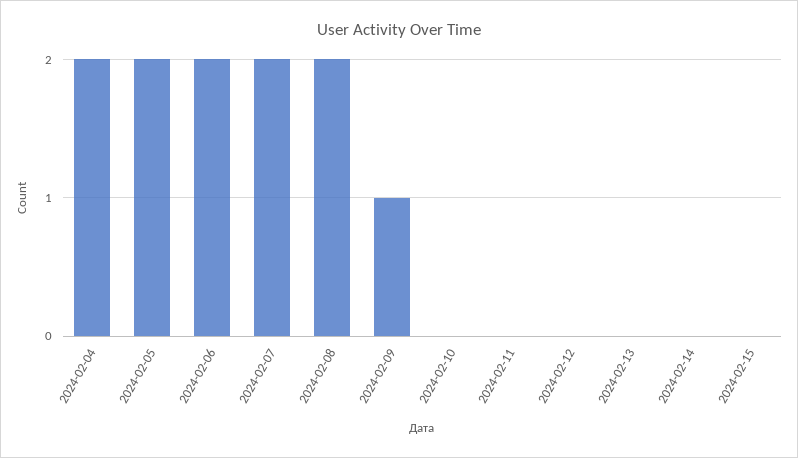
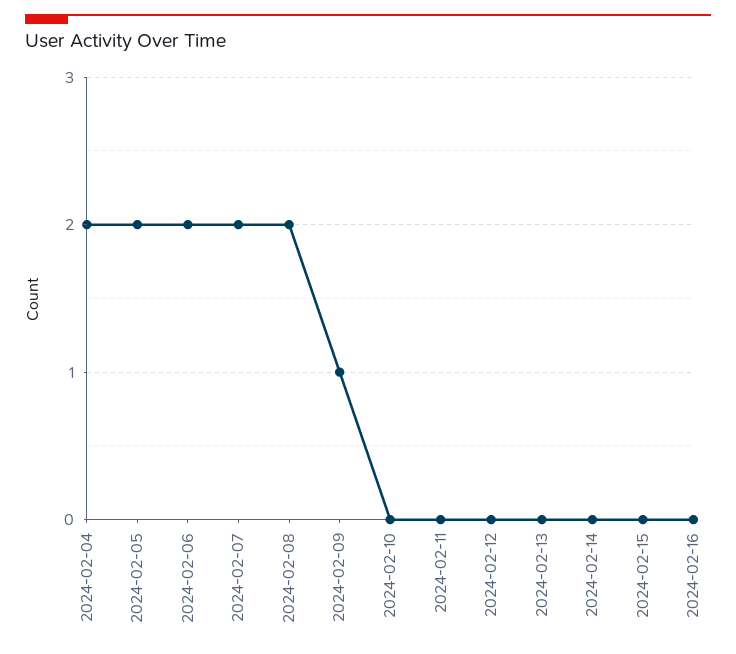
2024-02-16: none -> 0

